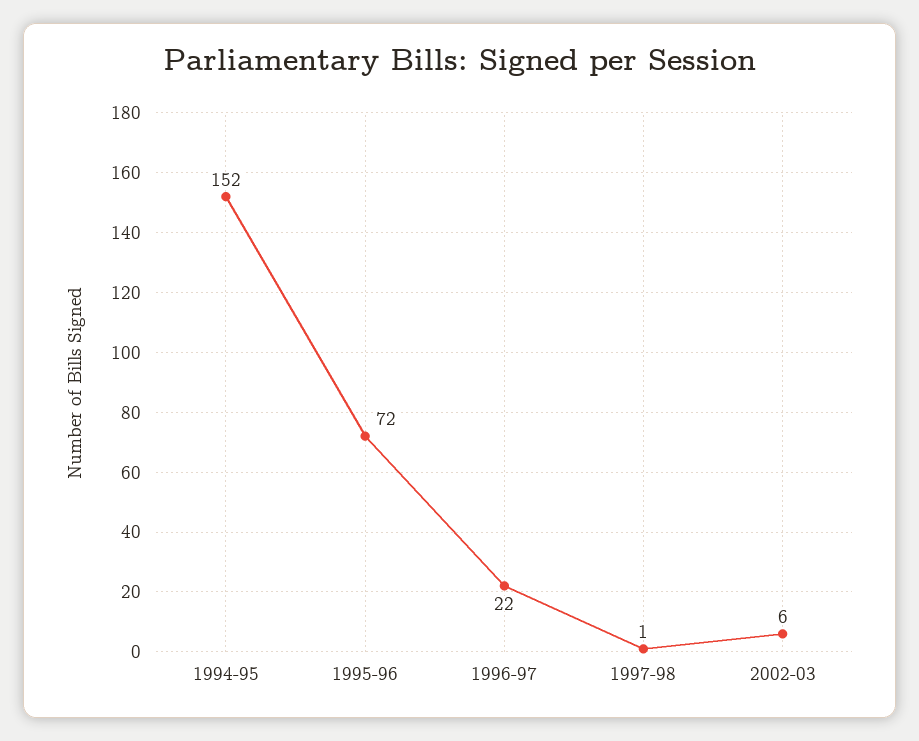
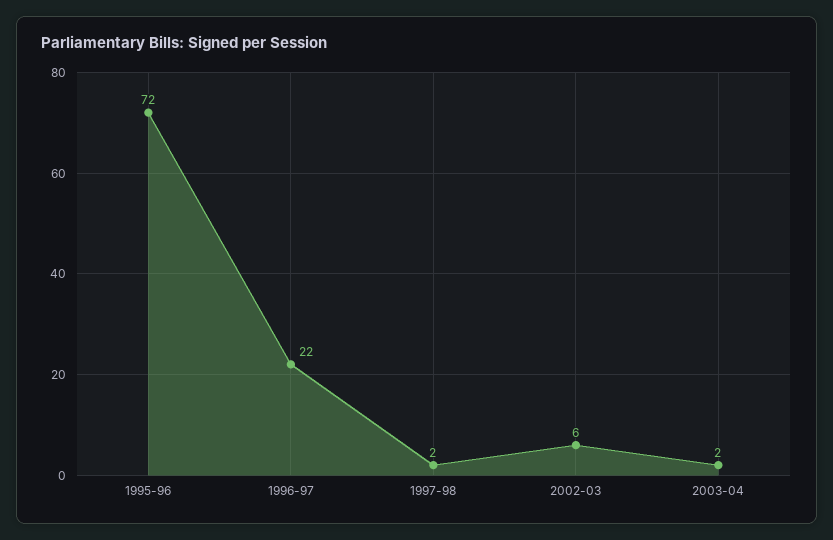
1994-95: 152 -> none
1997-98: 1 -> 2
2003-04: none -> 2

